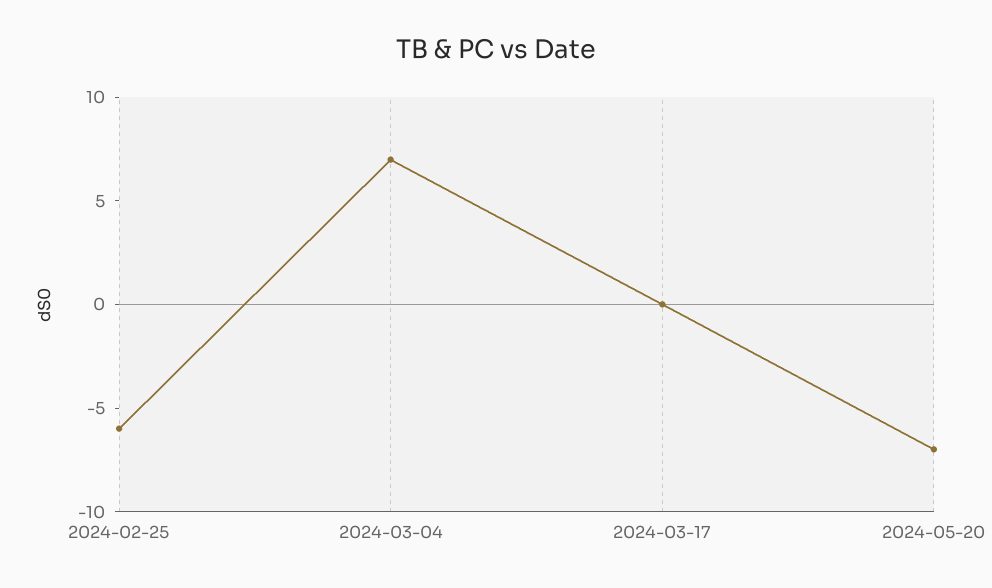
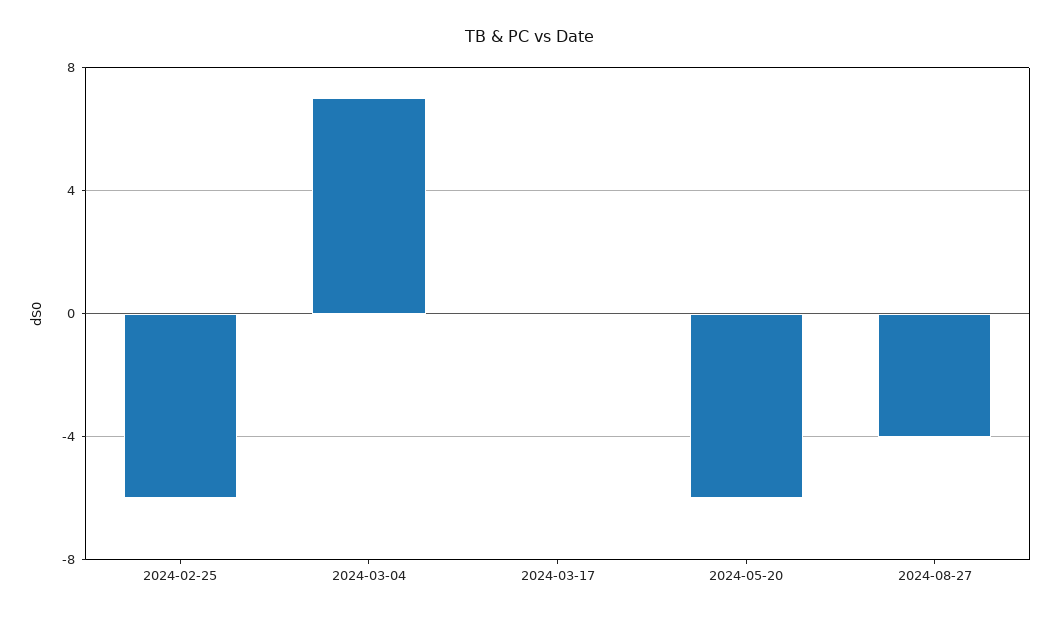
2024-05-20: -7 -> -6
2024-08-27: none -> -4

